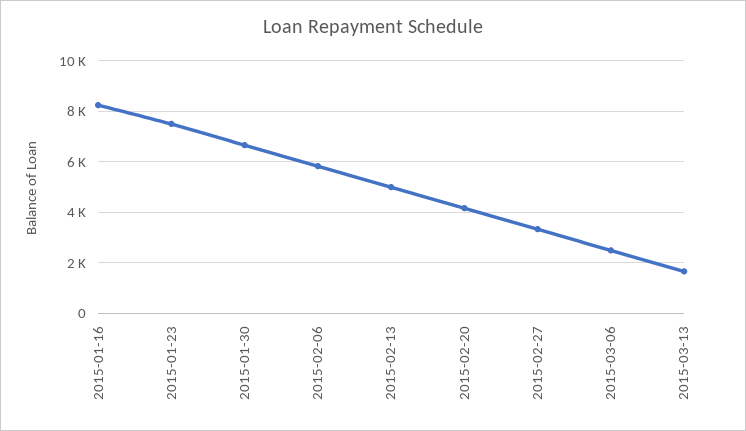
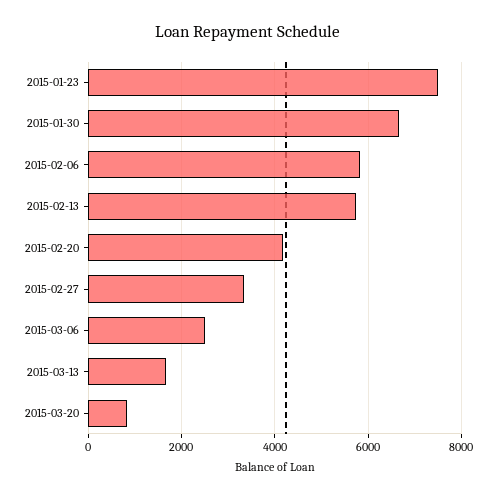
2015-01-16: 8250 -> none
2015-02-13: 5000 -> 5800
2015-03-20: none -> 800

